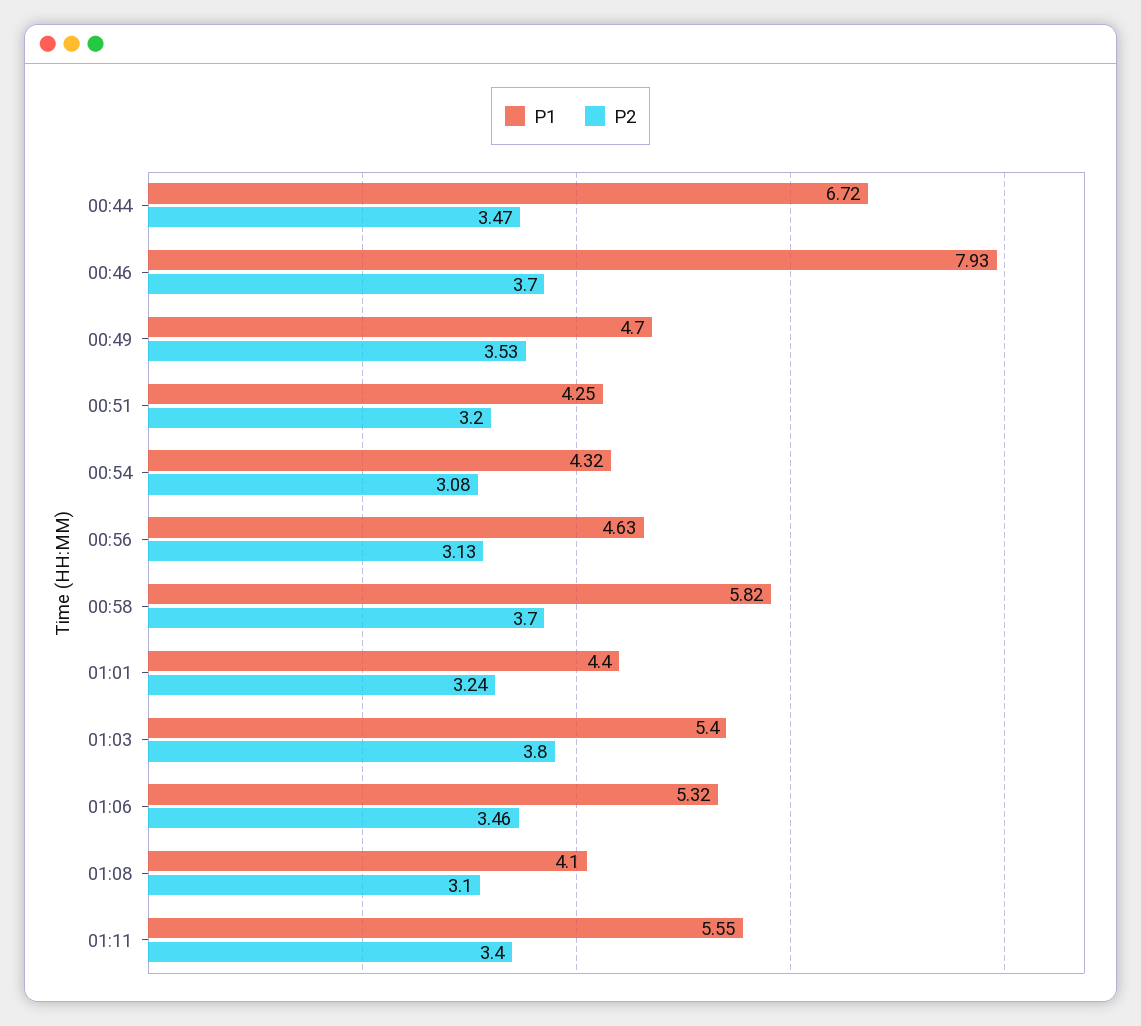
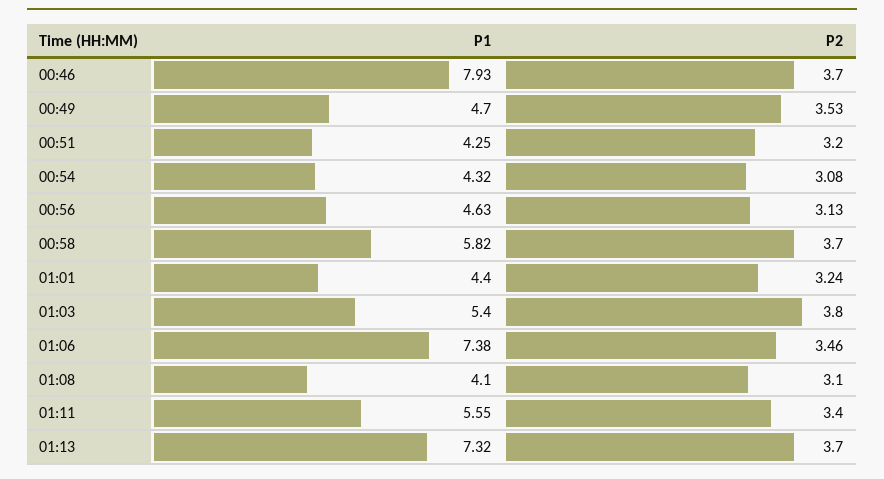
P1, 00:44: 6.72 -> none
P2, 00:44: 3.47 -> none
P1, 01:06: 5.32 -> 7.38
P1, 01:13: none -> 7.32
P2, 01:13: none -> 3.7

